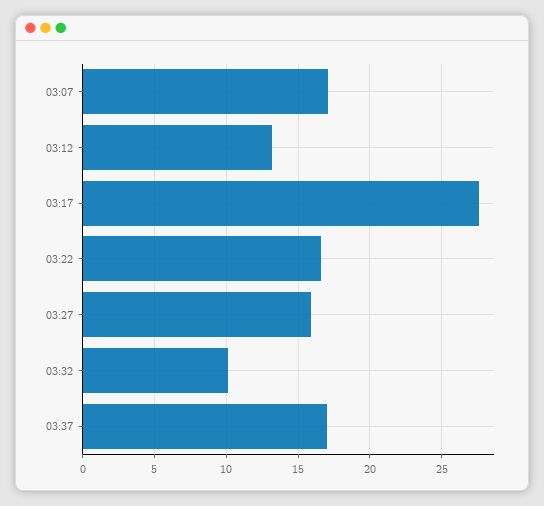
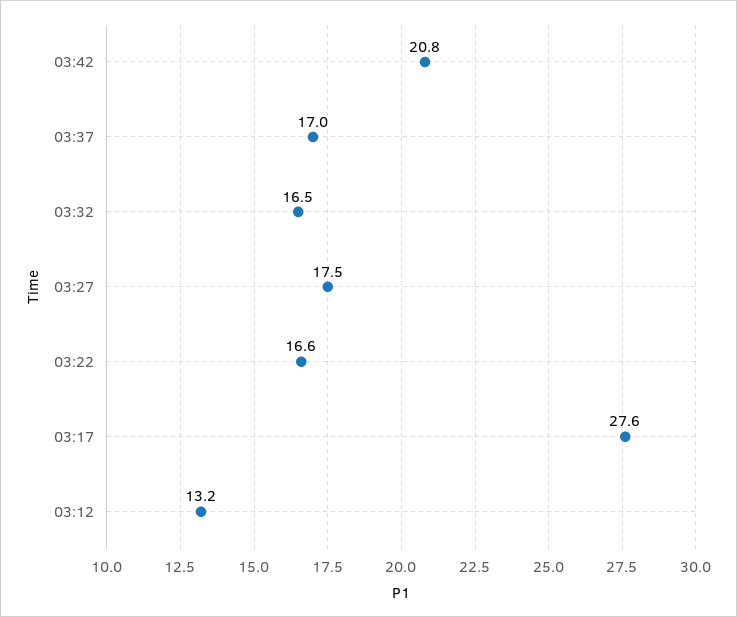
03:07: 17 -> none
03:27: 16 -> 17.5
03:32: 10 -> 16.5
03:42: none -> 20.8

